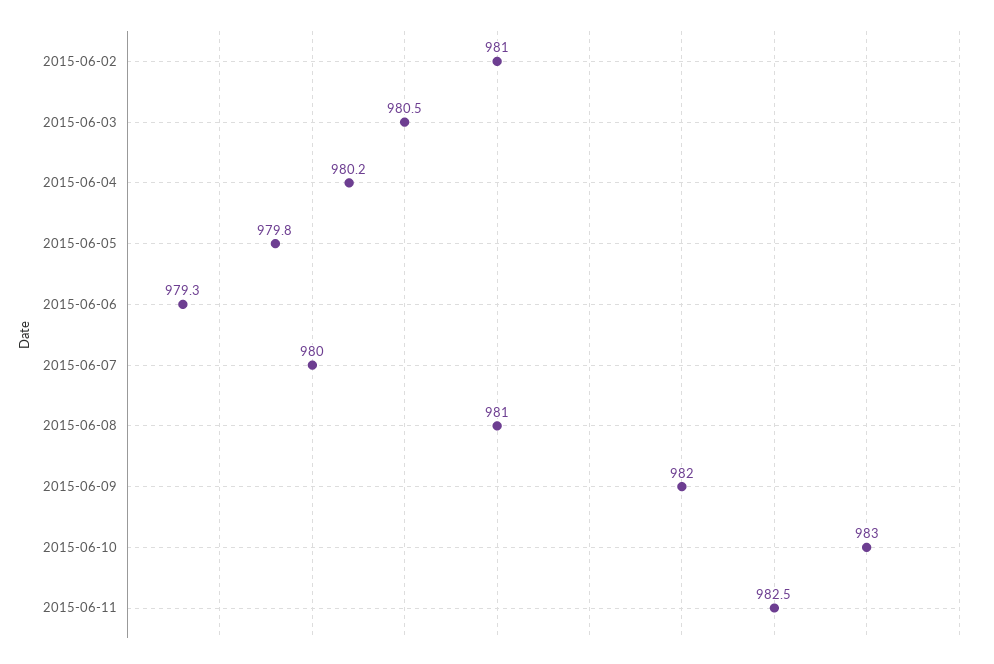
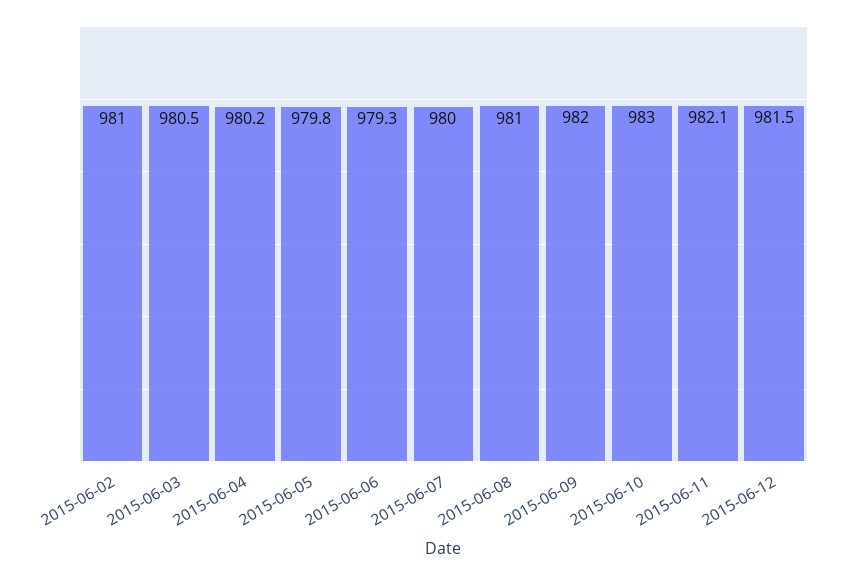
2015-06-11: 982.5 -> 982.1
2015-06-12: none -> 981.5

